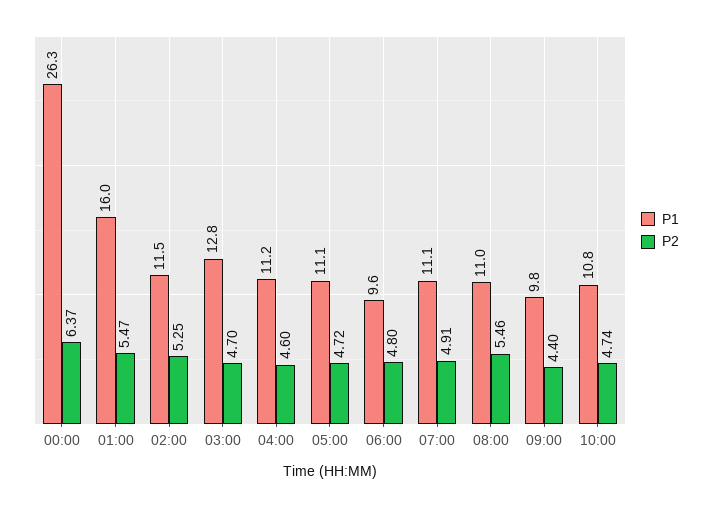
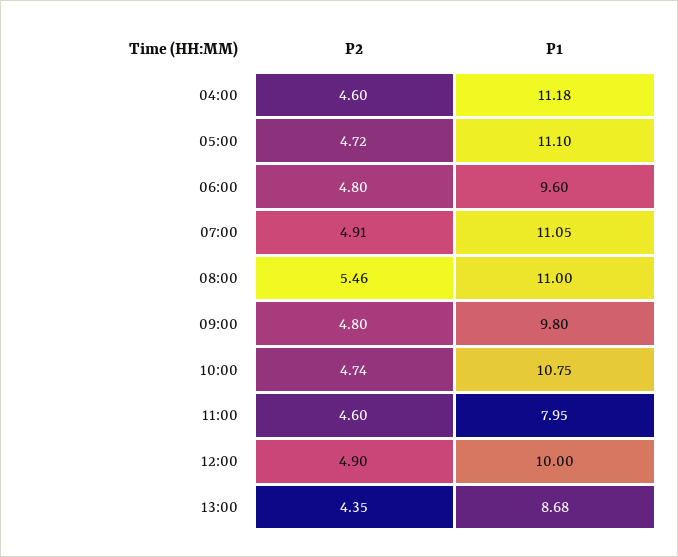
P1, 00:00: 26.3 -> none
P2, 00:00: 6.37 -> none
P1, 01:00: 16 -> none
P2, 01:00: 5.47 -> none
P1, 02:00: 11.5 -> none
P2, 02:00: 5.25 -> none
P1, 03:00: 12.8 -> none
P2, 03:00: 4.7 -> none
P2, 09:00: 4.4 -> 4.8
P2, 11:00: none -> 4.6
P1, 11:00: none -> 7.95
P2, 12:00: none -> 4.9
P1, 12:00: none -> 10
P2, 13:00: none -> 4.35
P1, 13:00: none -> 8.68

